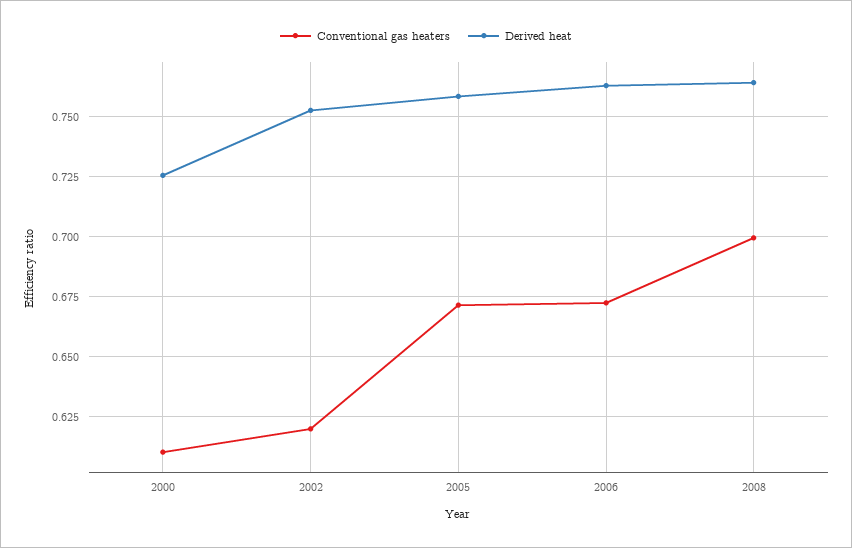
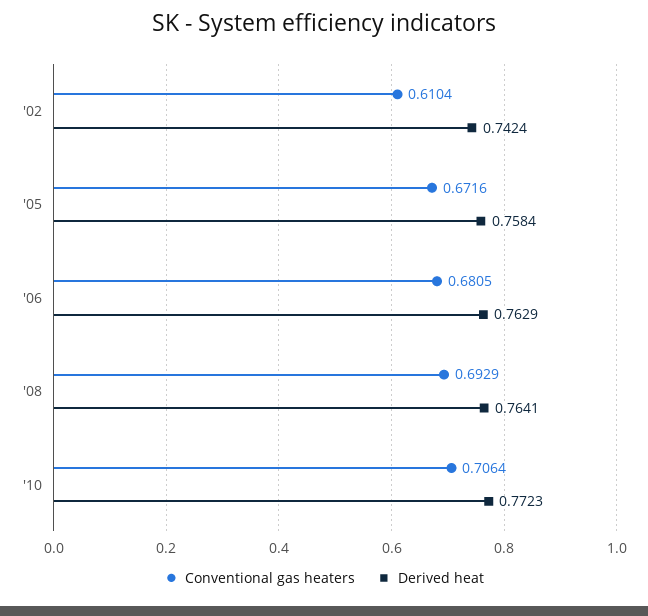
Conventional gas heaters, 2000: 0.61 -> none
Derived heat, 2000: 0.725 -> none
Conventional gas heaters, 2002: 0.62 -> 0.6104
Derived heat, 2002: 0.7525 -> 0.7424
Conventional gas heaters, 2006: 0.6725 -> 0.6805
Conventional gas heaters, 2008: 0.7 -> 0.6929
Conventional gas heaters, '10: none -> 0.7064
Derived heat, '10: none -> 0.7723

